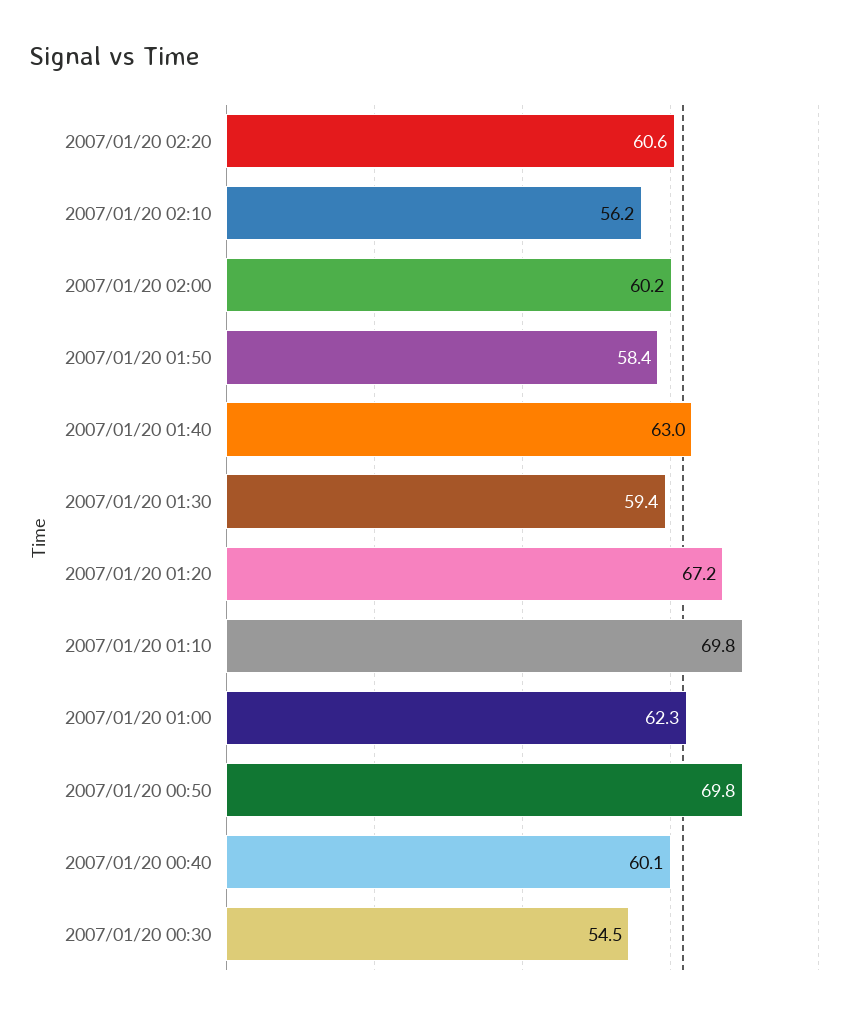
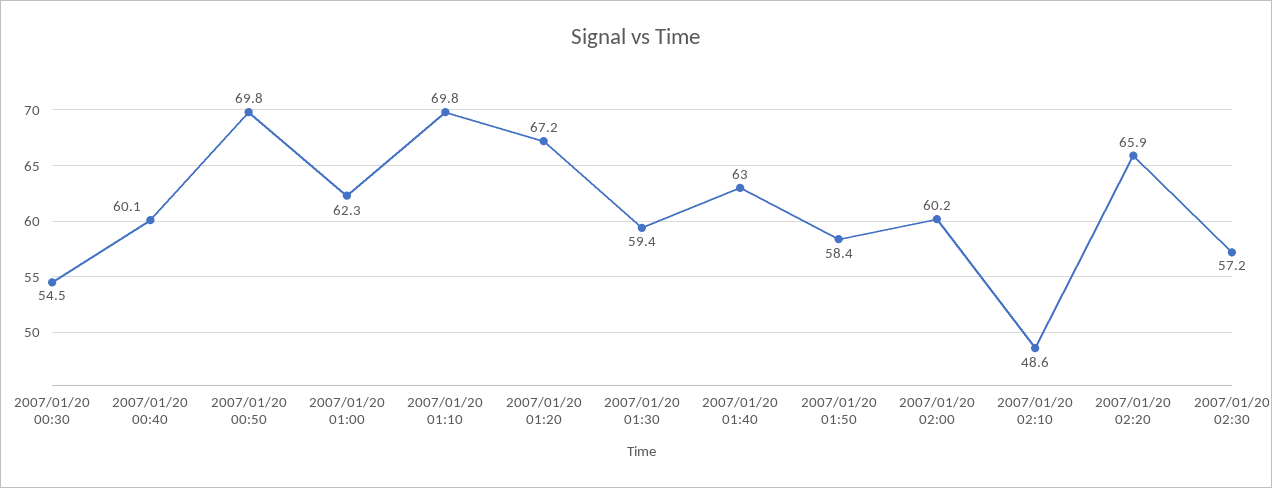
2007/01/20 02:20: 60.6 -> 65.9
2007/01/20 02:10: 56.2 -> 48.6
2007/01/20 02:30: none -> 57.2

